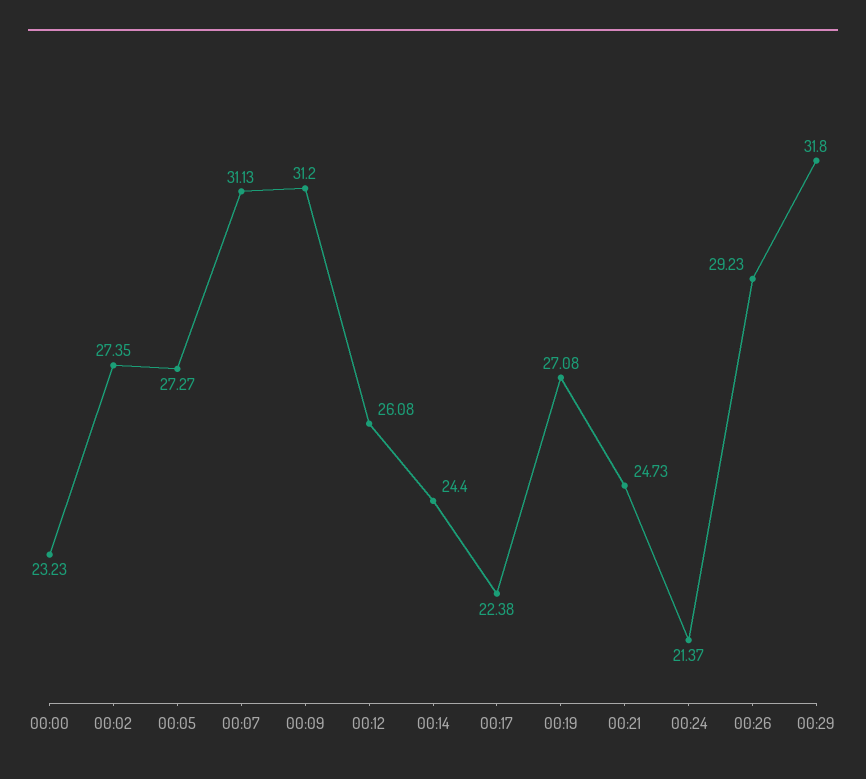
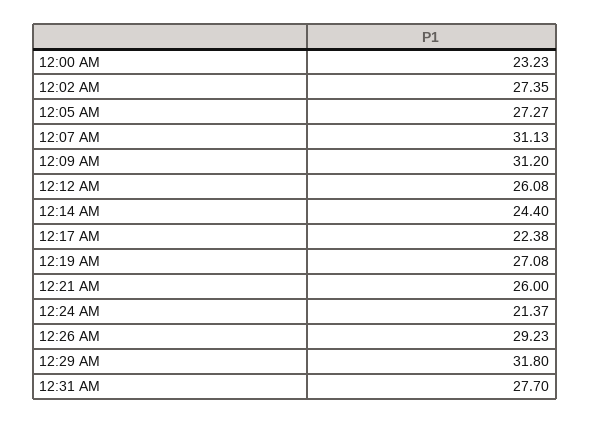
00:21: 24.73 -> 26
12:31 AM: none -> 27.7

